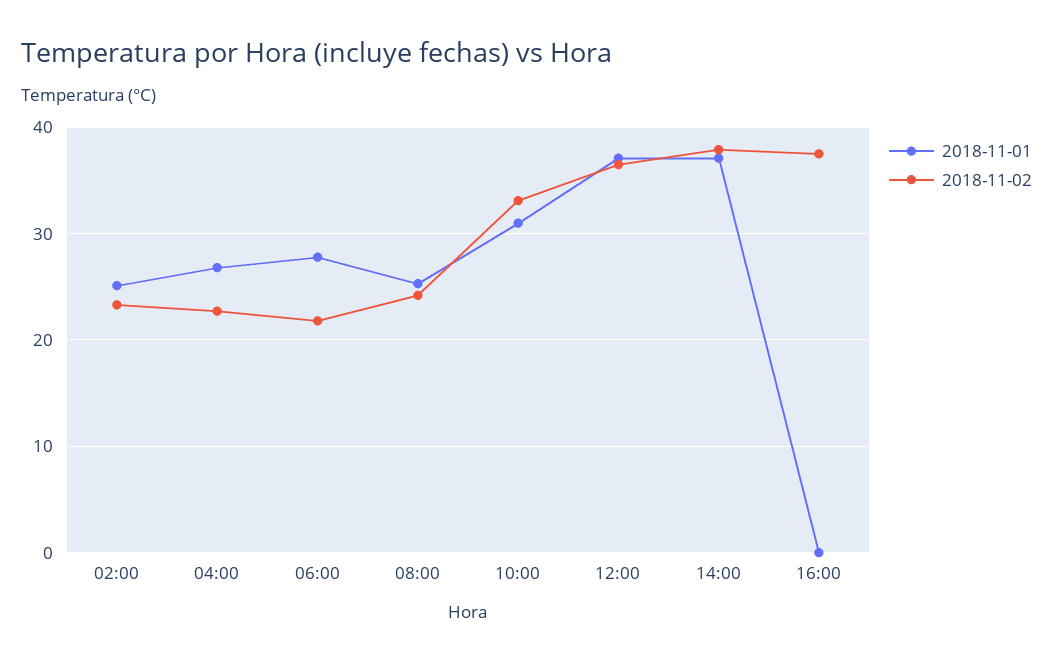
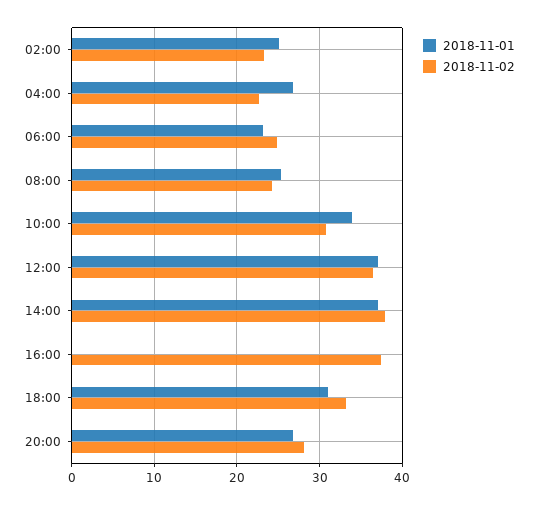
2018-11-01, 06:00: 28 -> 23
2018-11-02, 06:00: 22 -> 25
2018-11-01, 10:00: 31 -> 34
2018-11-02, 10:00: 33 -> 31
2018-11-01, 18:00: none -> 31
2018-11-02, 18:00: none -> 33
2018-11-01, 20:00: none -> 27
2018-11-02, 20:00: none -> 28

